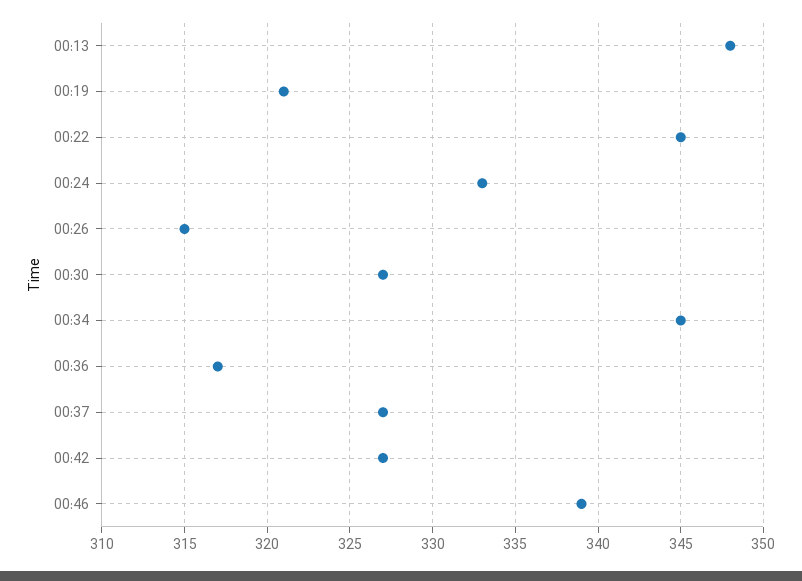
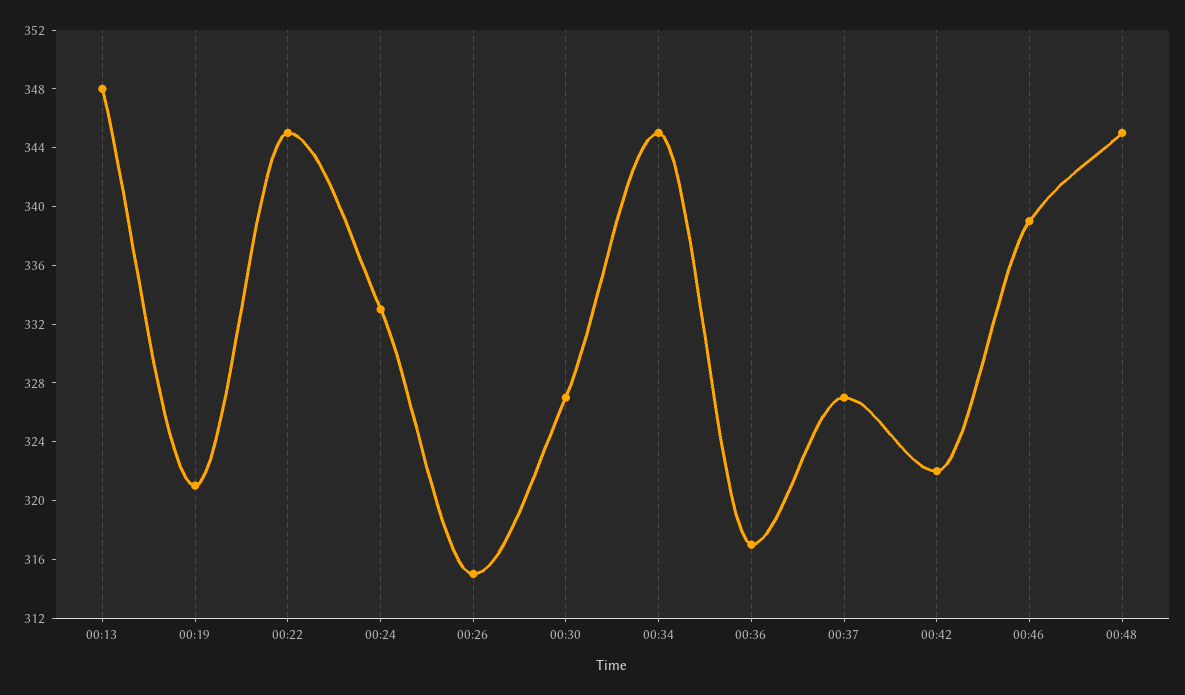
00:42: 327 -> 322
00:48: none -> 345

